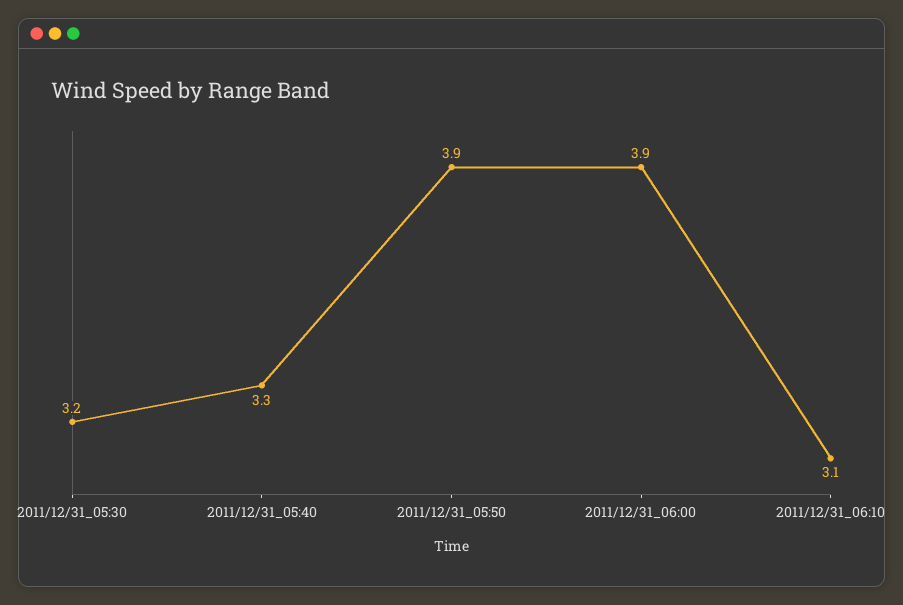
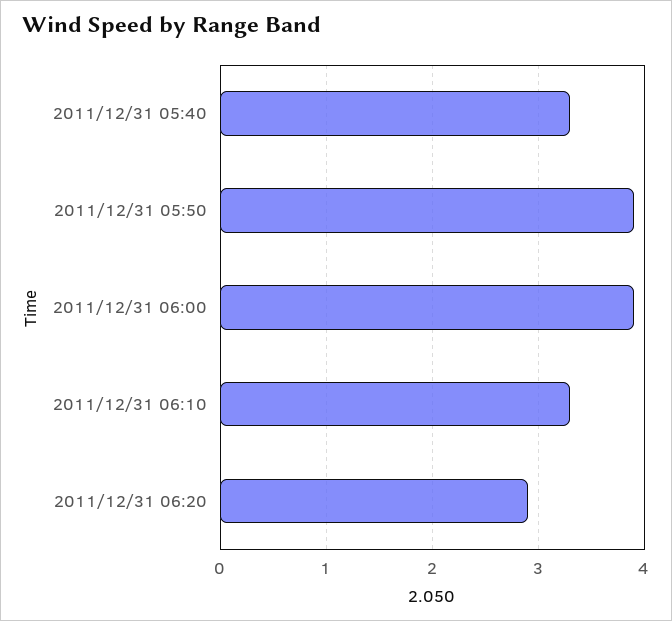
2011/12/31_05:30: 3.2 -> none
2011/12/31_06:10: 3.1 -> 3.3
2011/12/31 06:20: none -> 2.9

